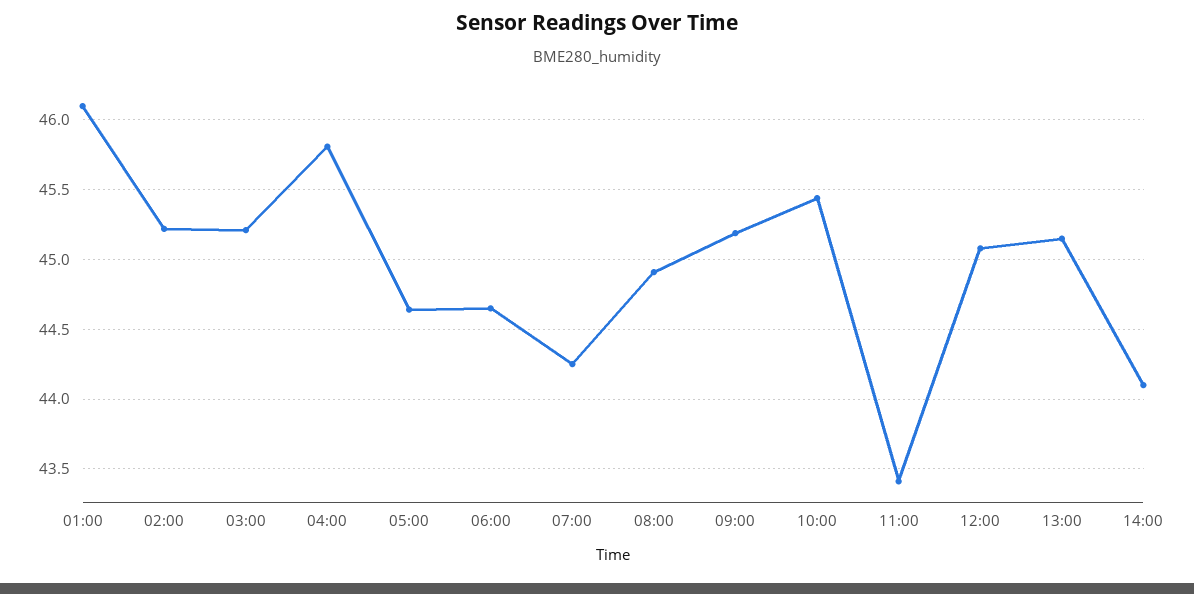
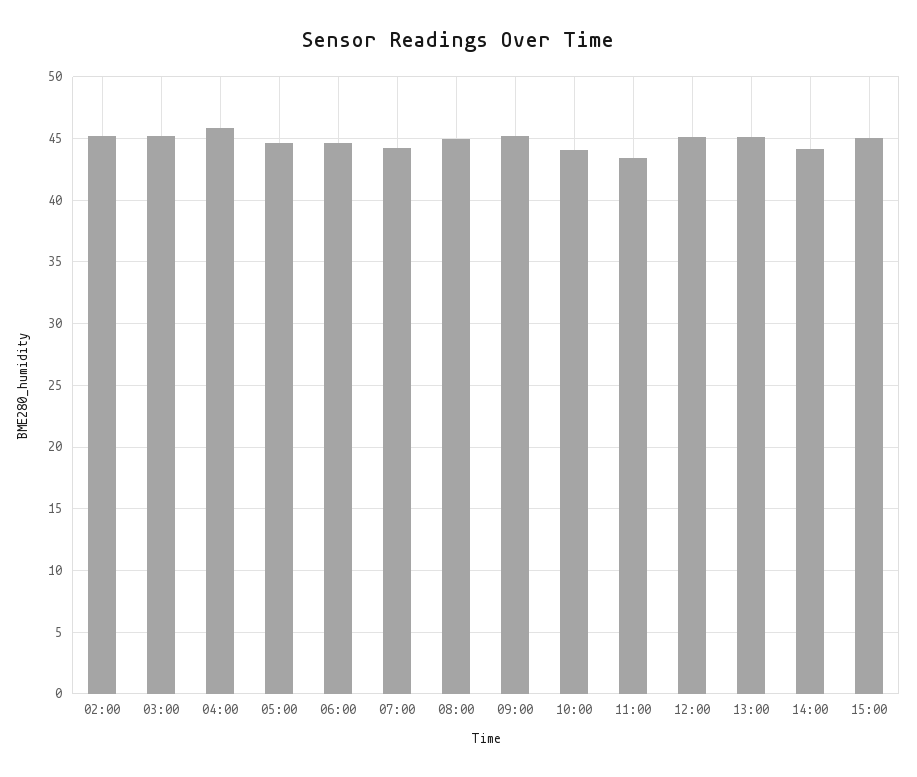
01:00: 46.1 -> none
10:00: 45.45 -> 44
15:00: none -> 45

